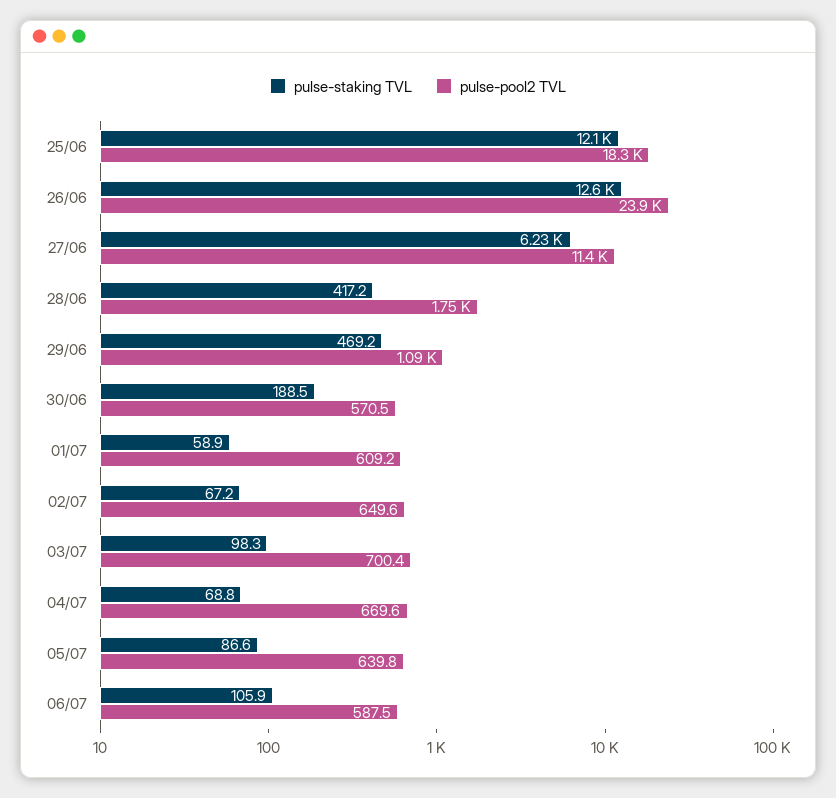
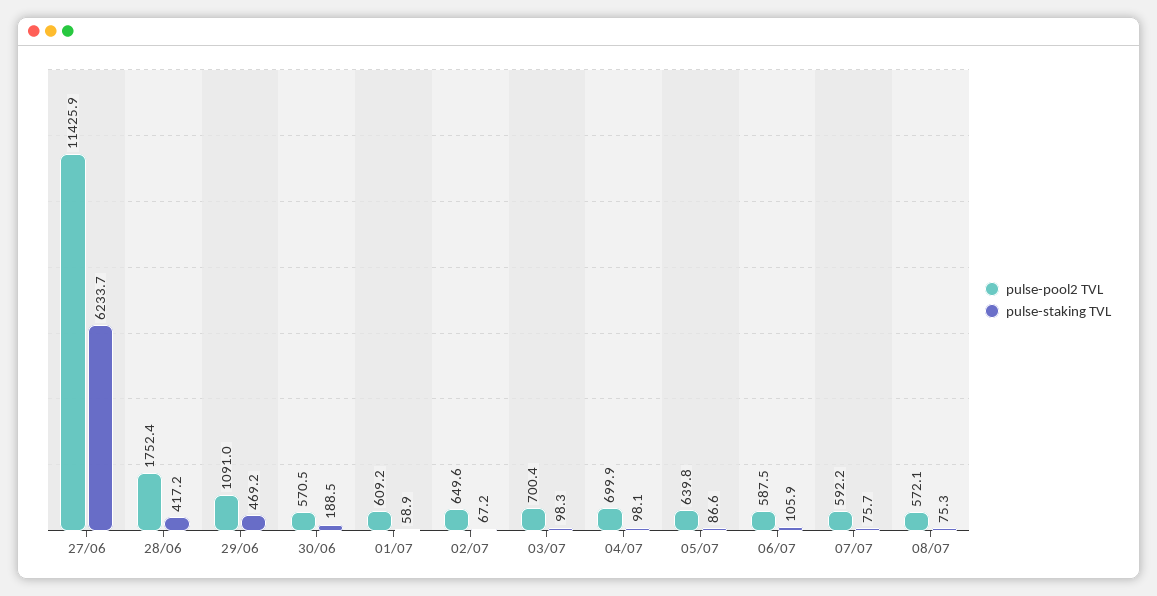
pulse-staking TVL, 25/06: 12100 -> none
pulse-pool2 TVL, 25/06: 18300 -> none
pulse-staking TVL, 26/06: 12600 -> none
pulse-pool2 TVL, 26/06: 23900 -> none
pulse-staking TVL, 04/07: 68.8 -> 98.1
pulse-pool2 TVL, 04/07: 669.6 -> 699.9
pulse-pool2 TVL, 07/07: none -> 592.2
pulse-staking TVL, 07/07: none -> 75.7
pulse-pool2 TVL, 08/07: none -> 572.1
pulse-staking TVL, 08/07: none -> 75.3

